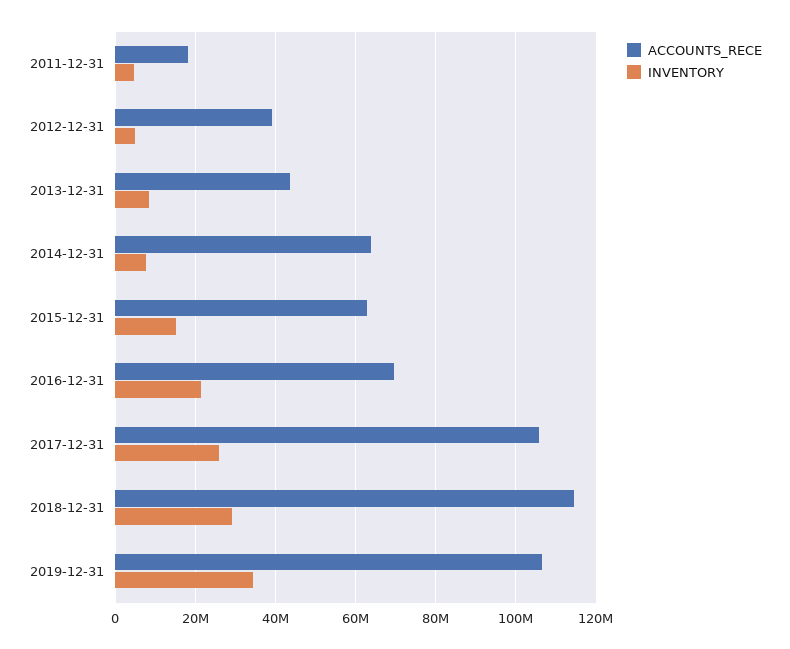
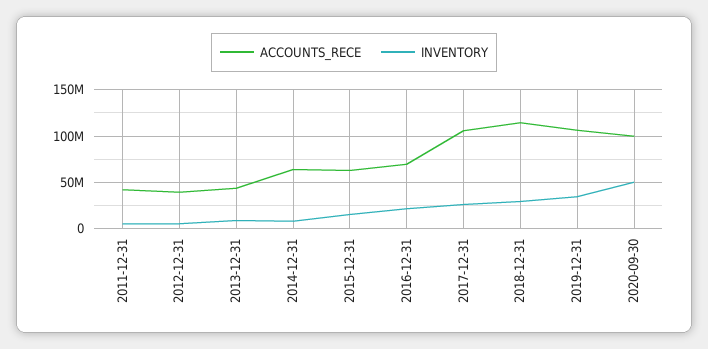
ACCOUNTS_RECE, 2011-12-31: 18000000 -> 40000000
ACCOUNTS_RECE, 2020-09-30: none -> 100000000
INVENTORY, 2020-09-30: none -> 50000000

